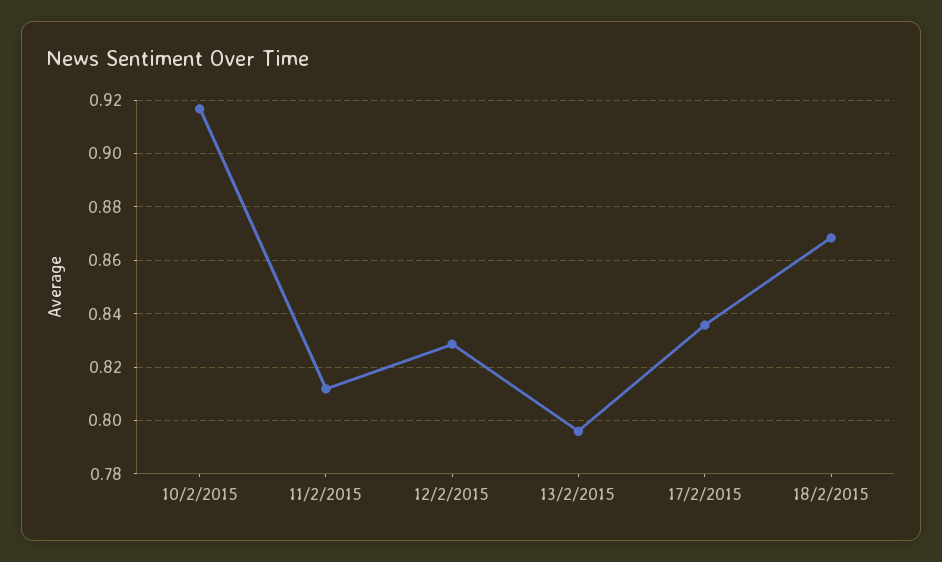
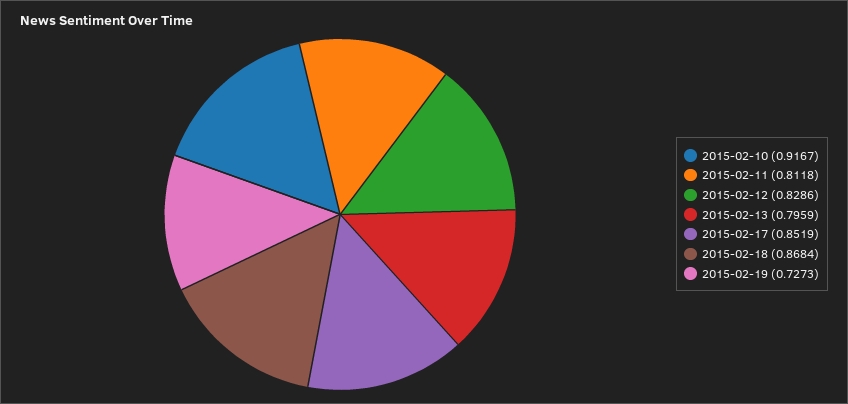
17/2/2015: 0.835 -> 0.8519
2015-02-19: none -> 0.7273

